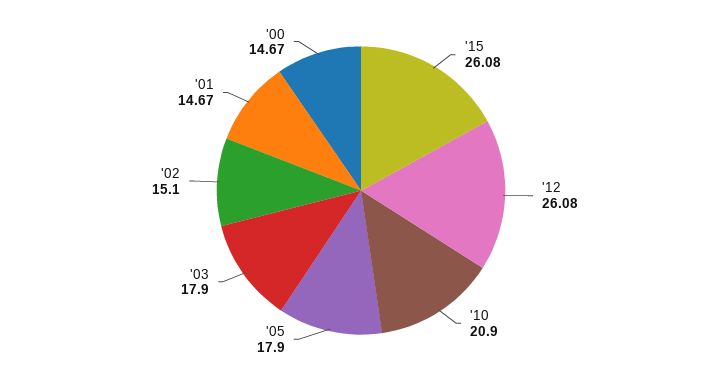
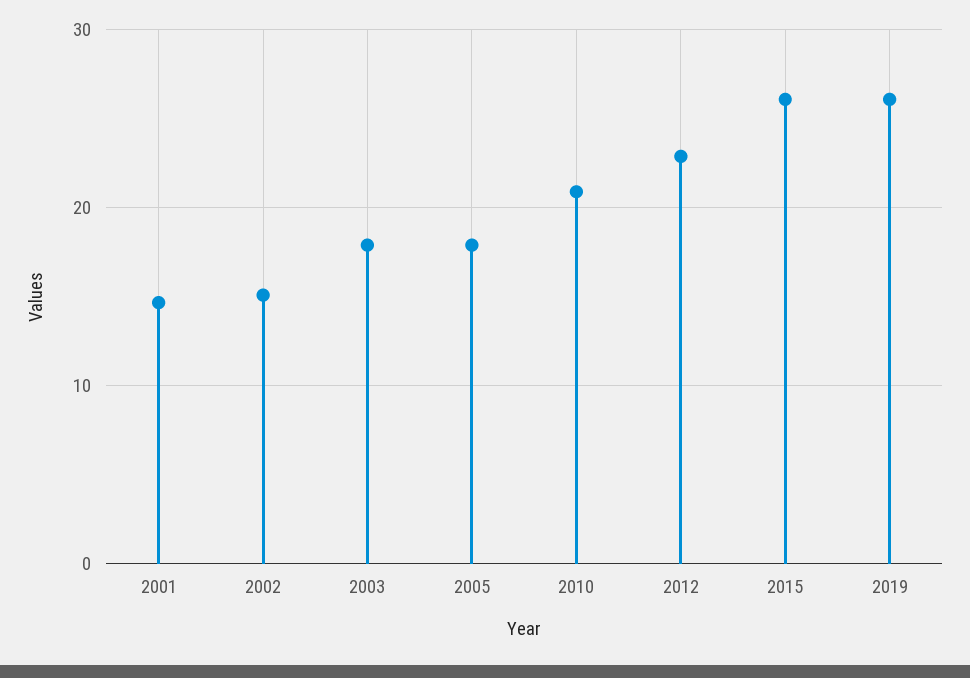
'12: 26.08 -> 23
'00: 14.67 -> none
2019: none -> 26

